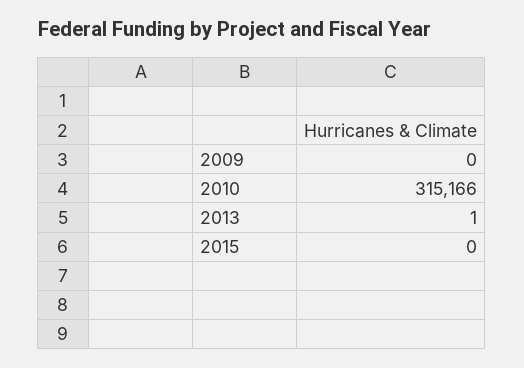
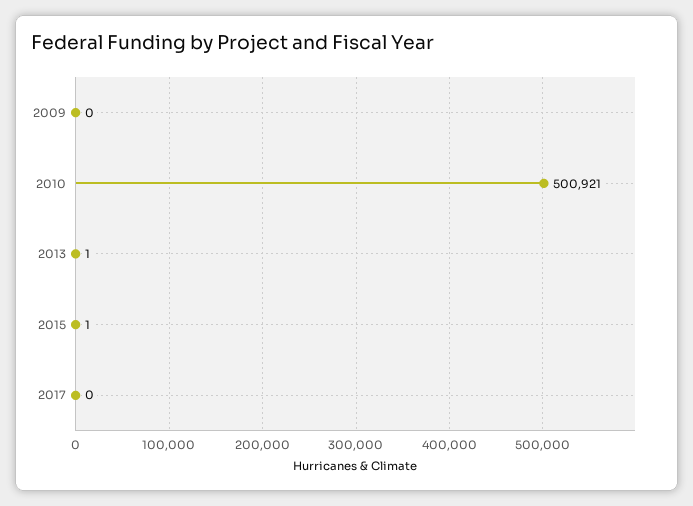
2010: 315166 -> 500921
2015: 0 -> 1
2017: none -> 0

